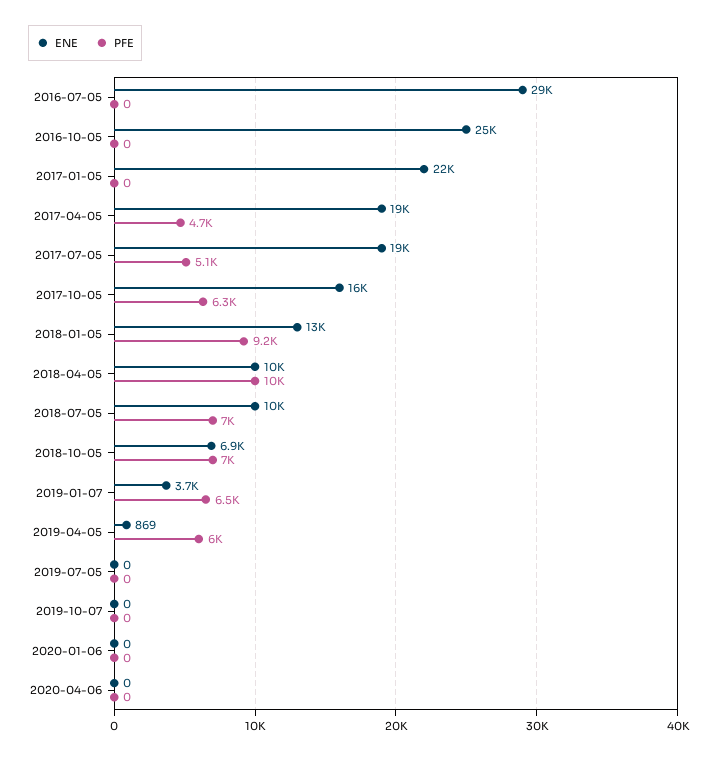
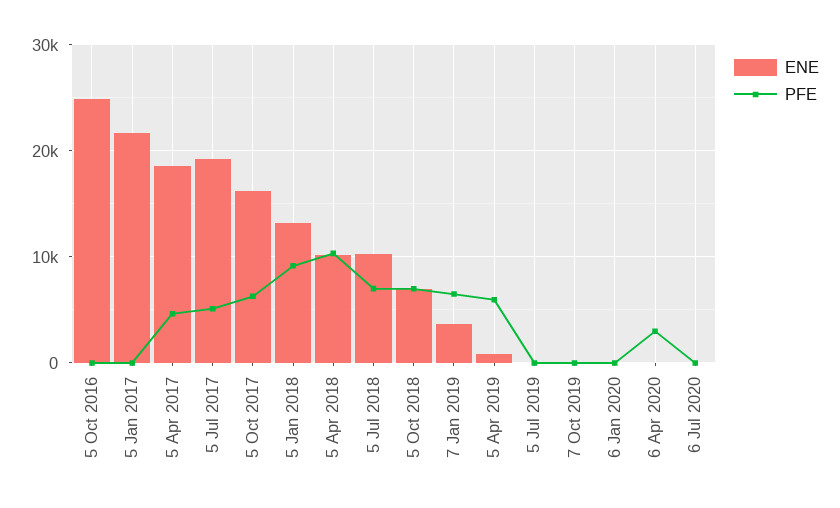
ENE, 2016-07-05: 29000 -> none
PFE, 2016-07-05: 0 -> none
PFE, 2020-04-06: 0 -> 3000
ENE, 6 Jul 2020: none -> 0
PFE, 6 Jul 2020: none -> 0

